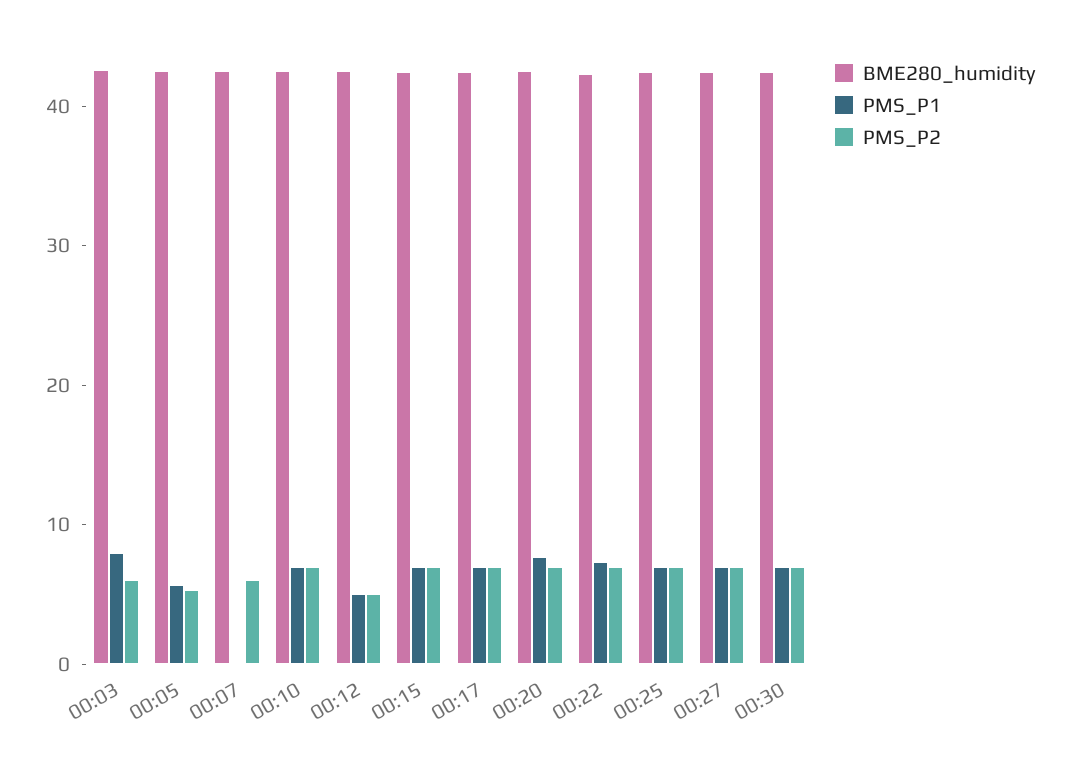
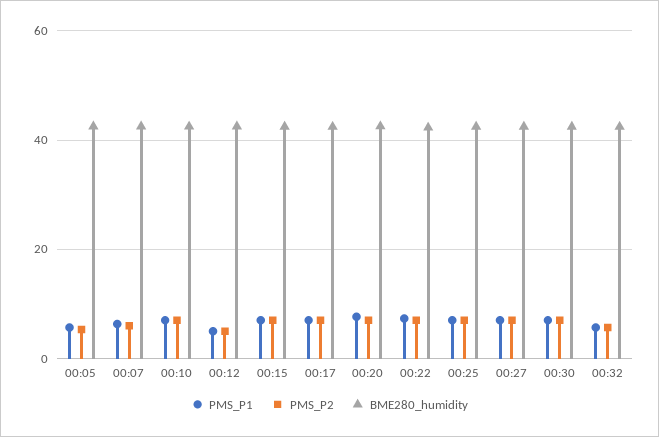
BME280_humidity, 00:03: 42 -> none
PMS_P1, 00:03: 8 -> none
PMS_P2, 00:03: 6 -> none
PMS_P1, 00:07: 0 -> 6
PMS_P1, 00:32: none -> 6
PMS_P2, 00:32: none -> 6
BME280_humidity, 00:32: none -> 42

